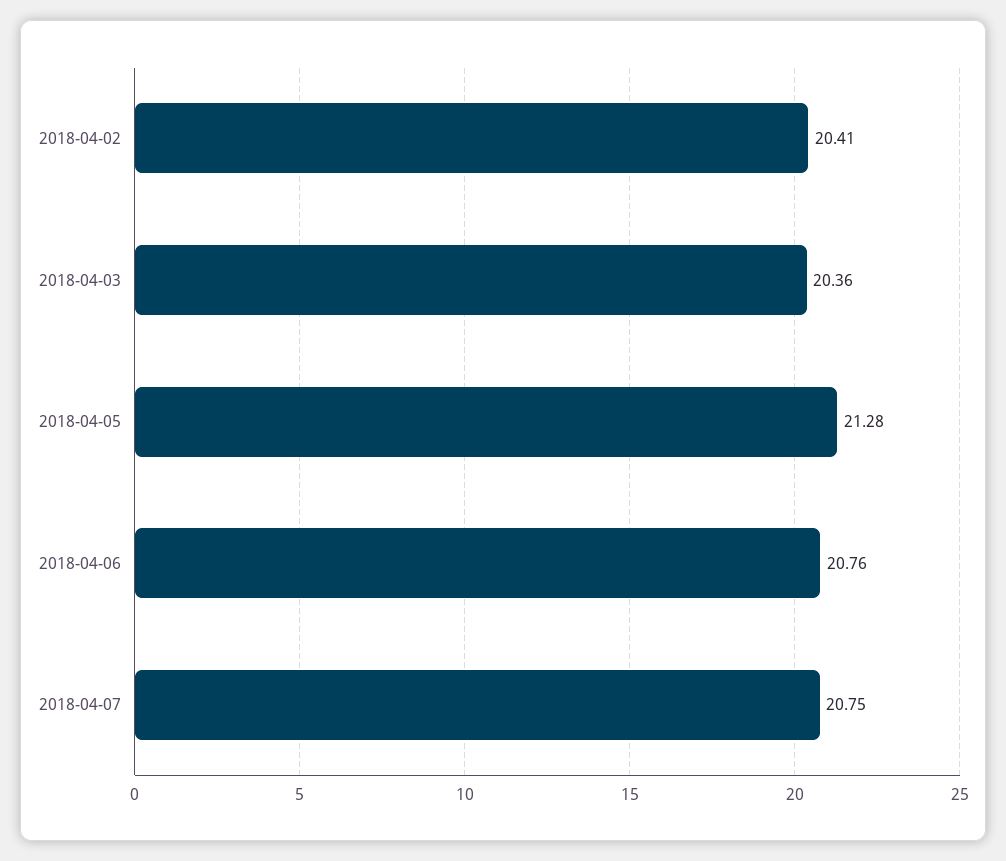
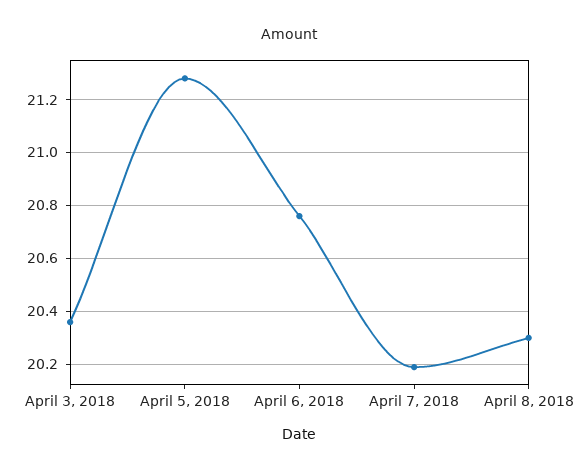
2018-04-02: 20.41 -> none
2018-04-07: 20.75 -> 20.2
April 8, 2018: none -> 20.3

